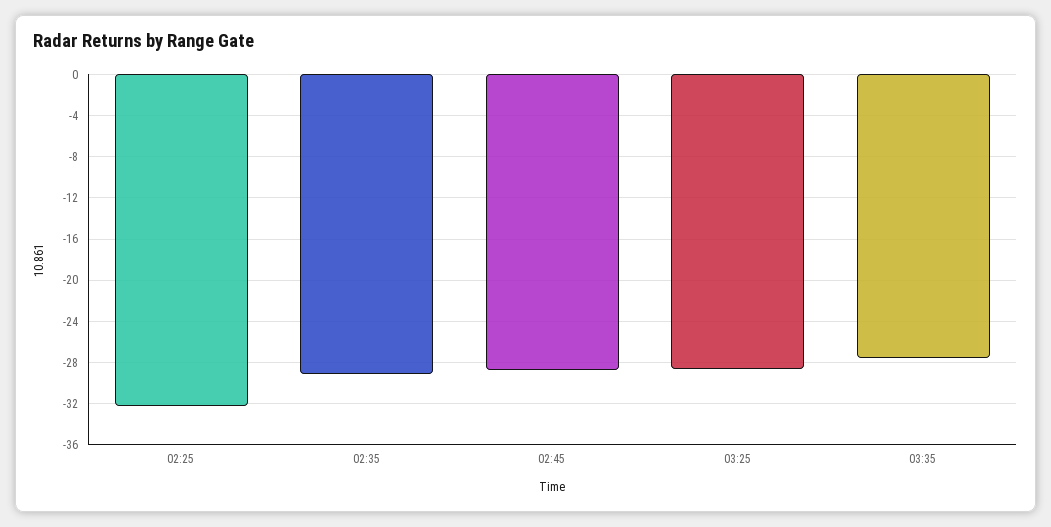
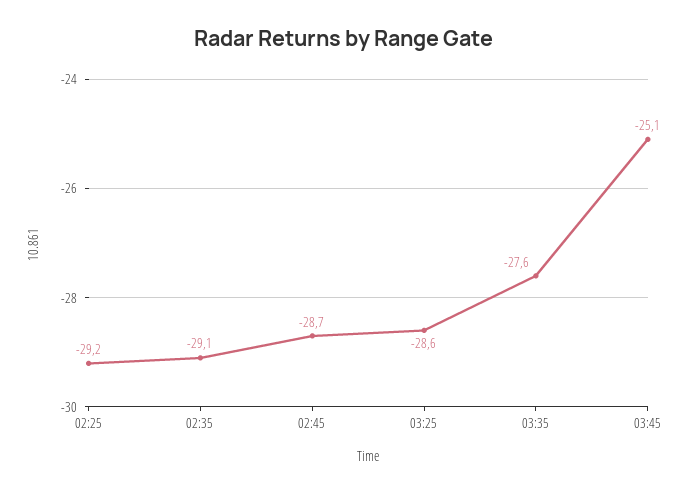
02:25: -32 -> -29.2
03:45: none -> -25.1

